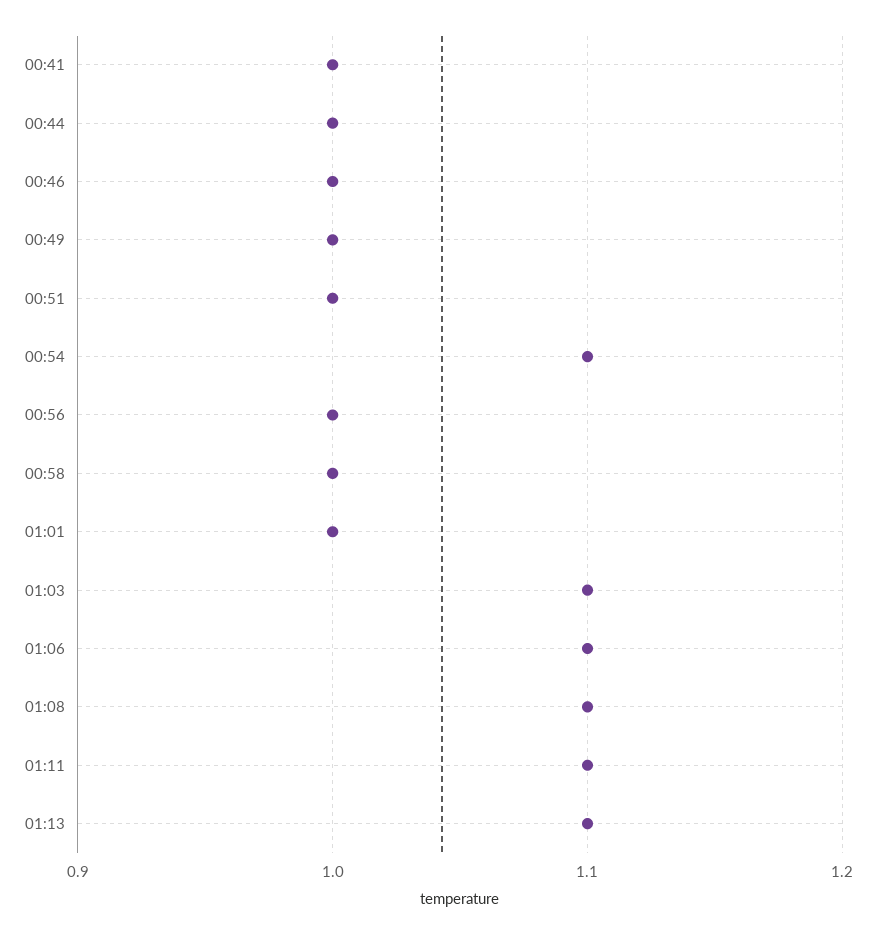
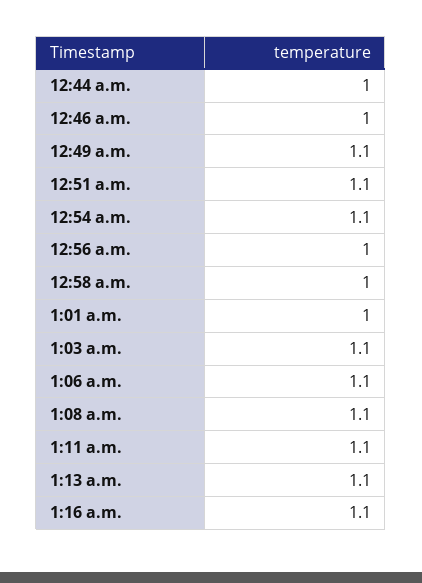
00:41: 1 -> none
00:49: 1 -> 1.1
00:51: 1 -> 1.1
1:16 a.m.: none -> 1.1

